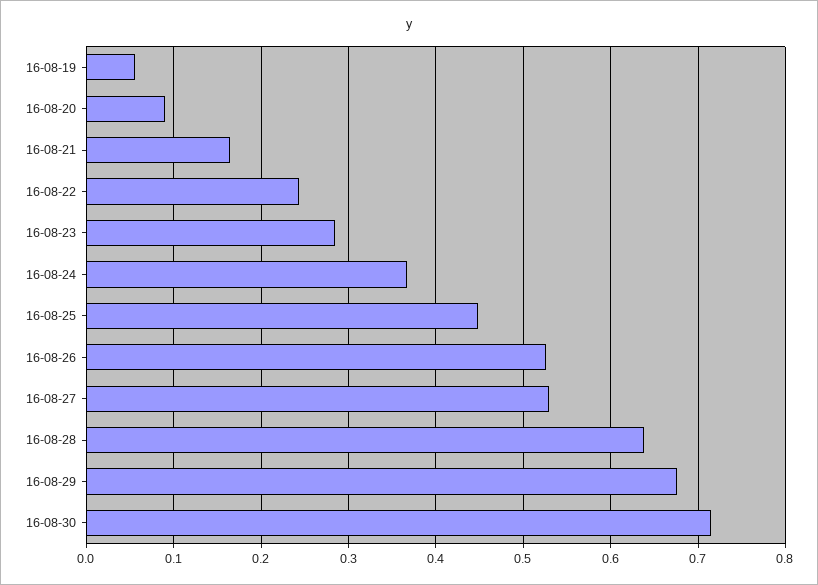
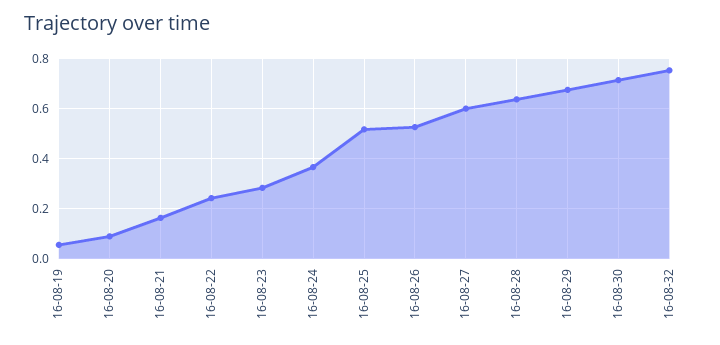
16-08-25: 0.45 -> 0.525
16-08-27: 0.53 -> 0.6
16-08-32: none -> 0.75

